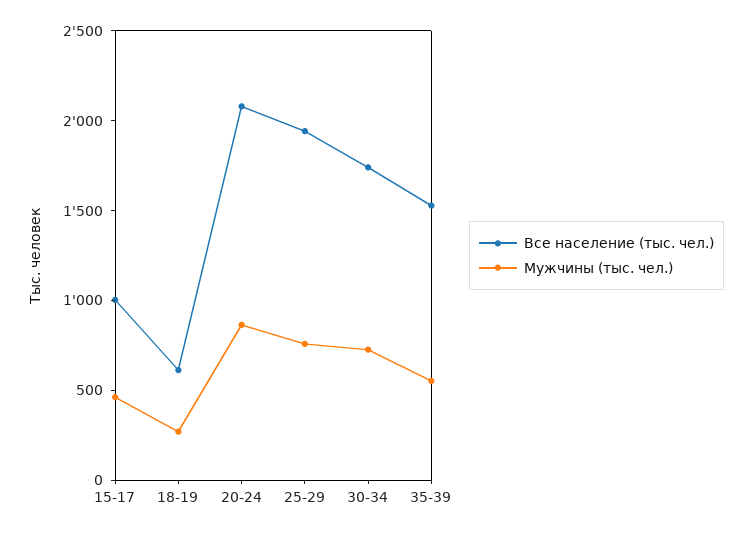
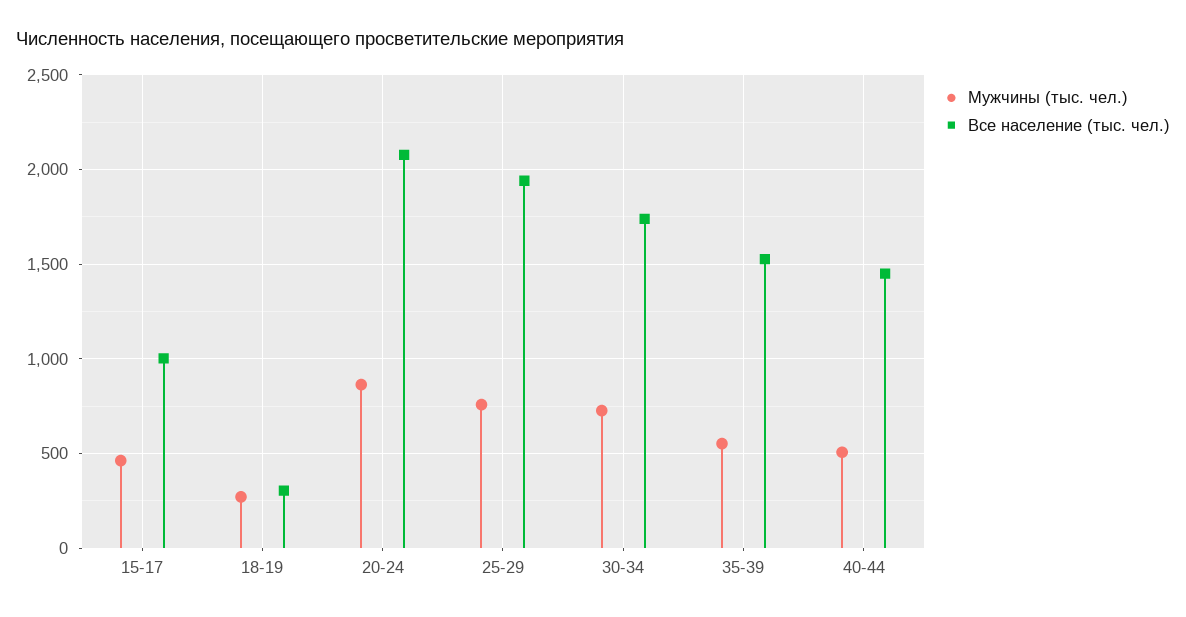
Все население (тыс. чел.), 18-19: 600 -> 300
Мужчины (тыс. чел.), 40-44: none -> 500
Все население (тыс. чел.), 40-44: none -> 1450

